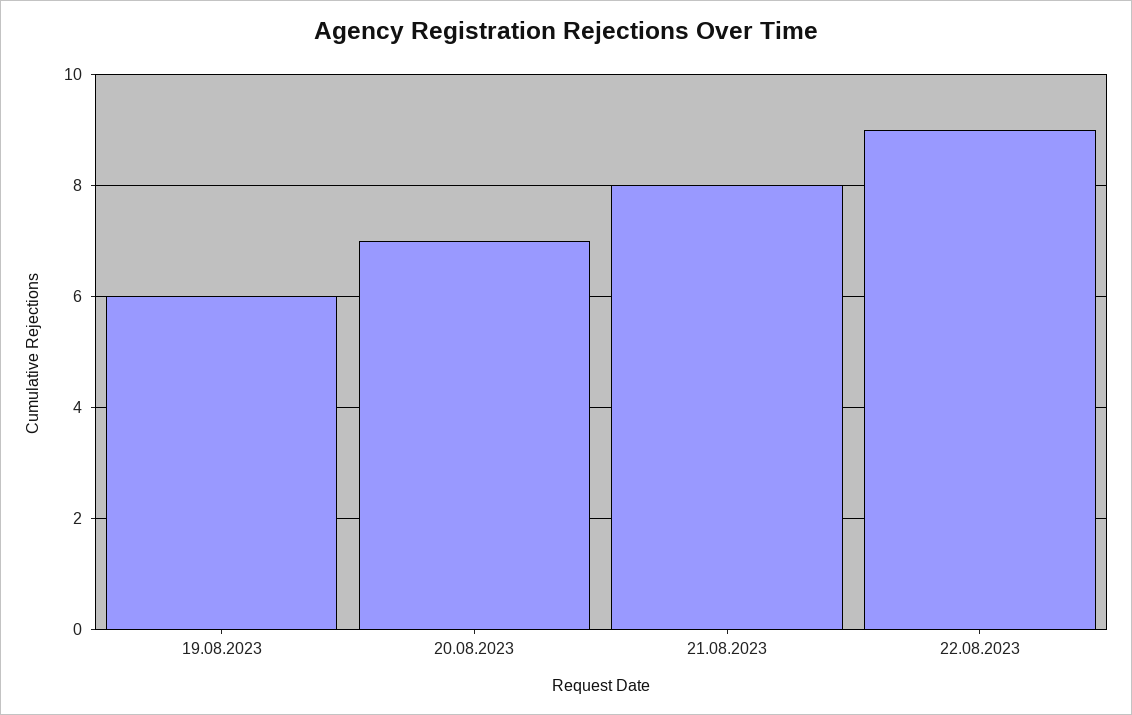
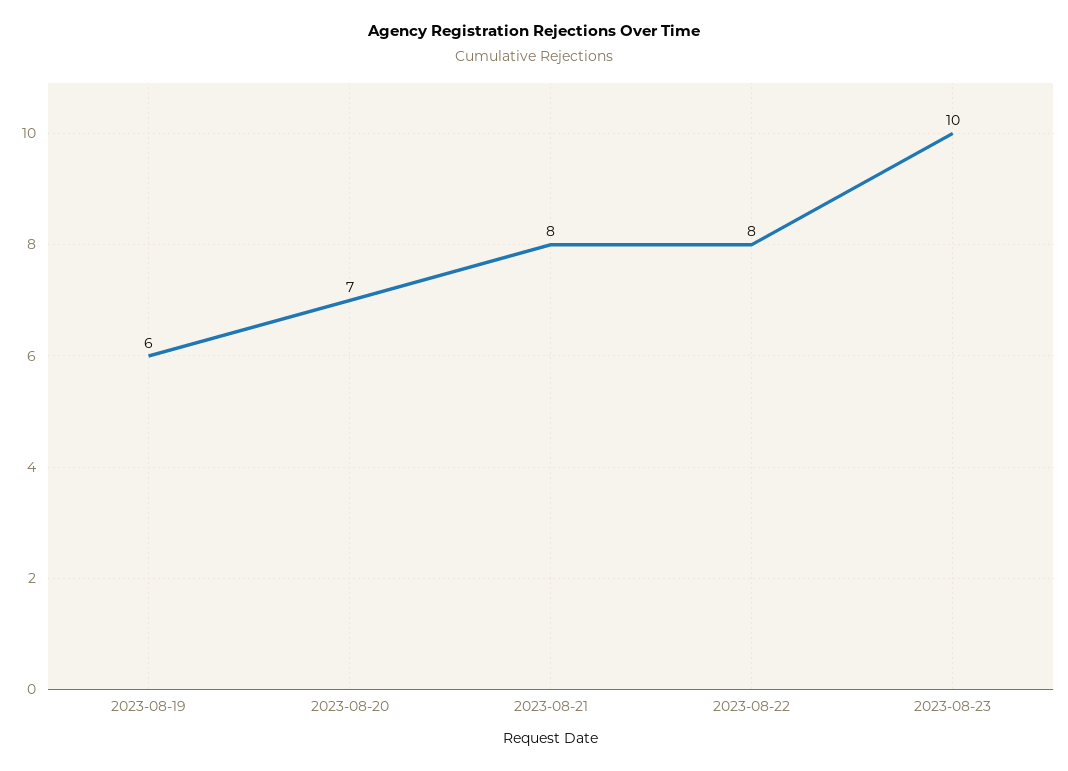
22.08.2023: 9 -> 8
2023-08-23: none -> 10

